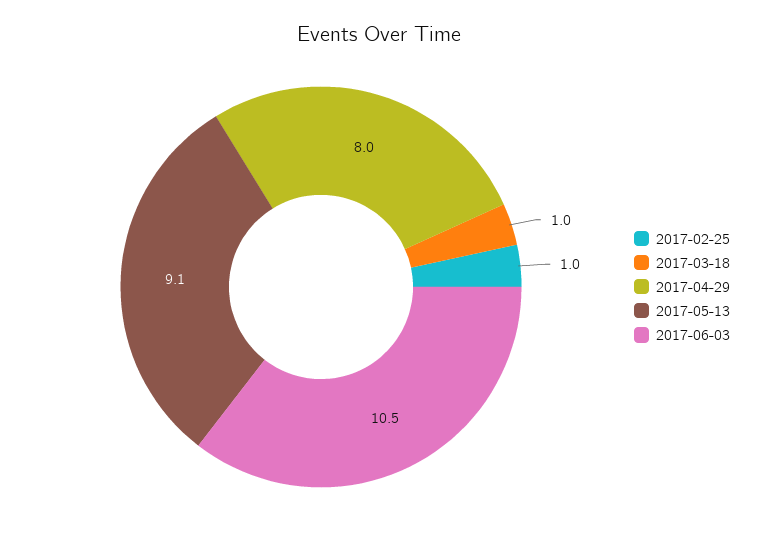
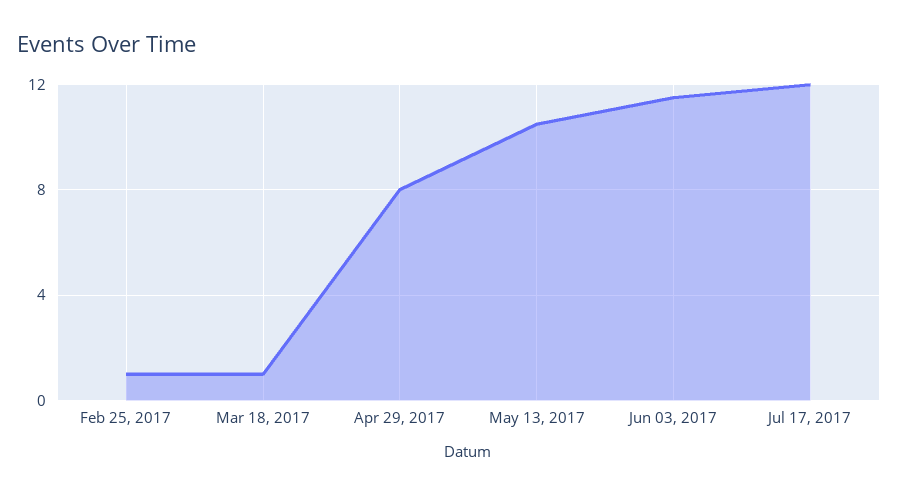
2017-05-13: 9.1 -> 10.5
2017-06-03: 10.5 -> 11.5
Jul 17, 2017: none -> 12

